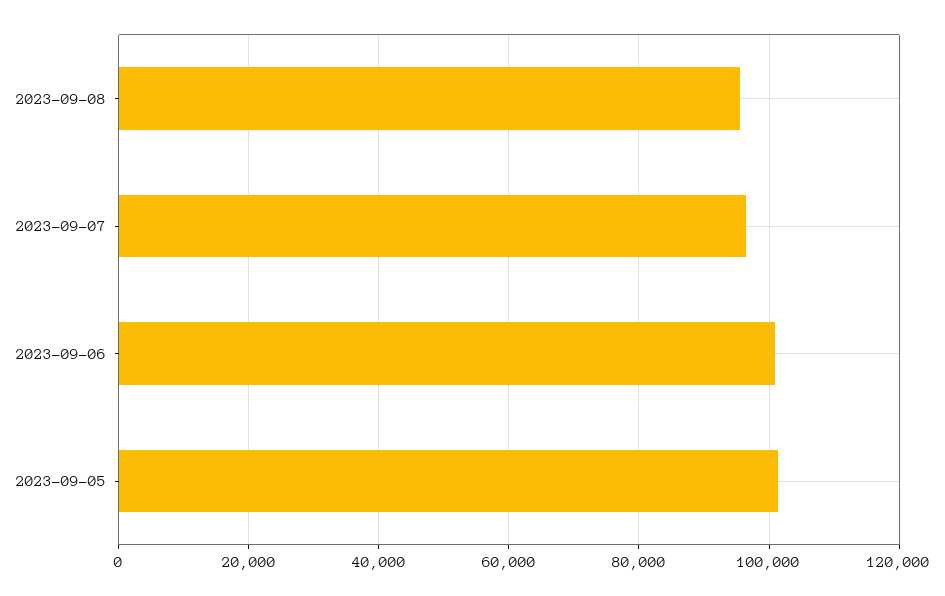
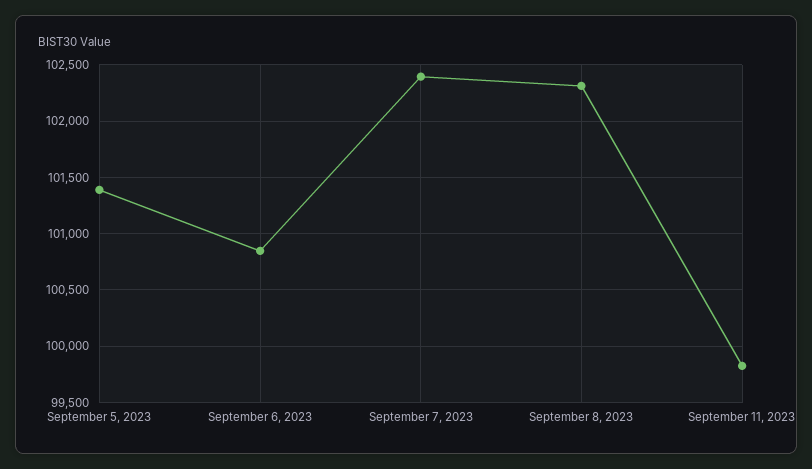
2023-09-08: 96000 -> 102300
2023-09-07: 96000 -> 102400
September 11, 2023: none -> 99800

